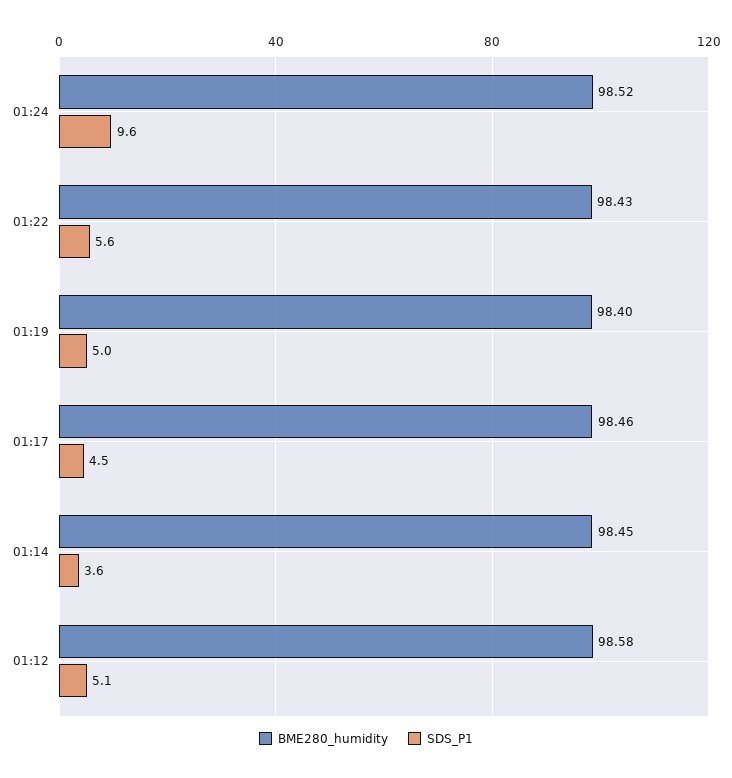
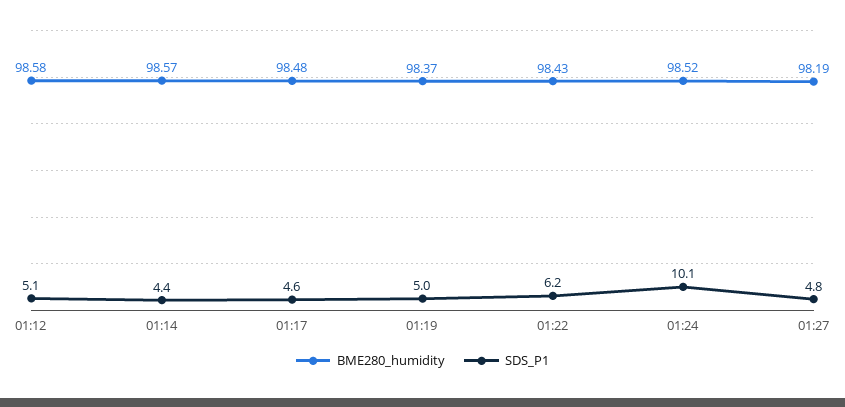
SDS_P1, 01:24: 9.6 -> 10.1
SDS_P1, 01:22: 5.6 -> 6.2
BME280_humidity, 01:19: 98.4 -> 98.37
BME280_humidity, 01:17: 98.46 -> 98.48
SDS_P1, 01:17: 4.5 -> 4.6
BME280_humidity, 01:14: 98.45 -> 98.57
SDS_P1, 01:14: 3.6 -> 4.4
BME280_humidity, 01:27: none -> 98.19
SDS_P1, 01:27: none -> 4.8

